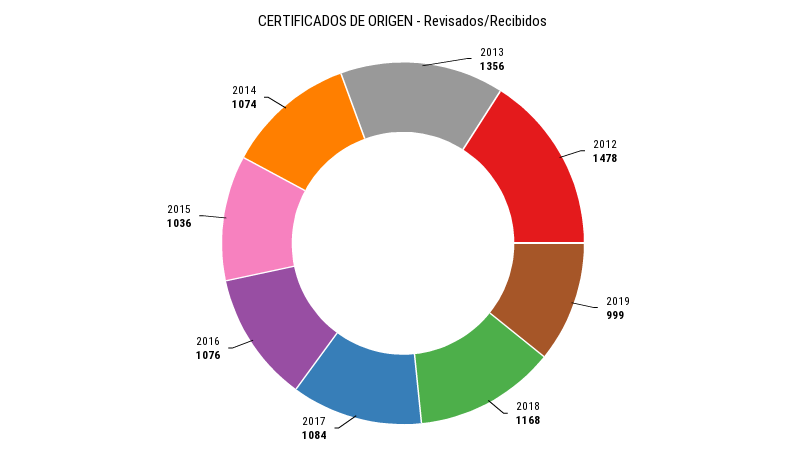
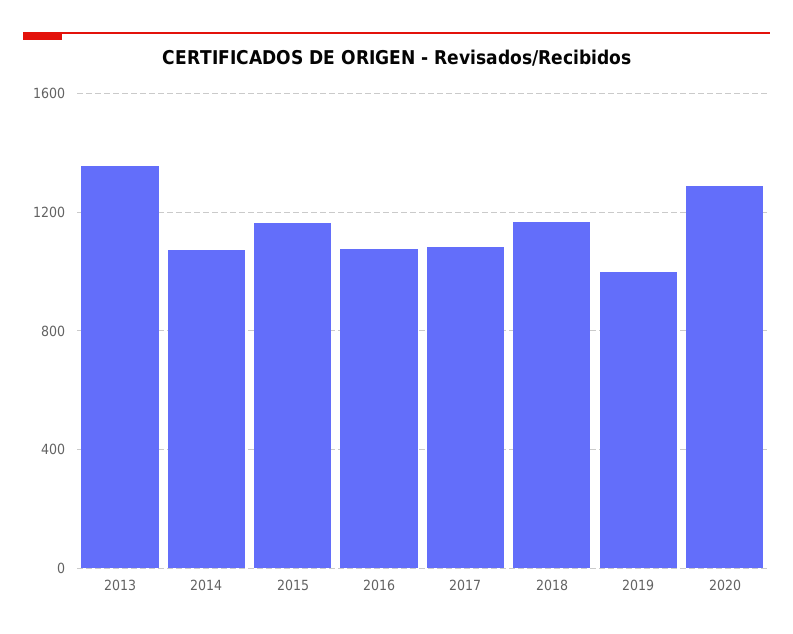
2012: 1478 -> none
2015: 1036 -> 1150
2020: none -> 1300

